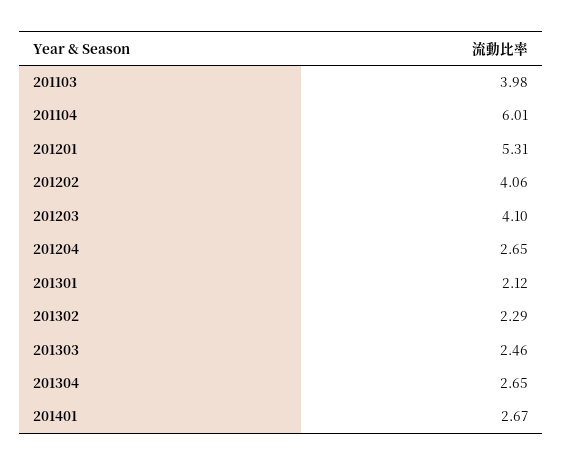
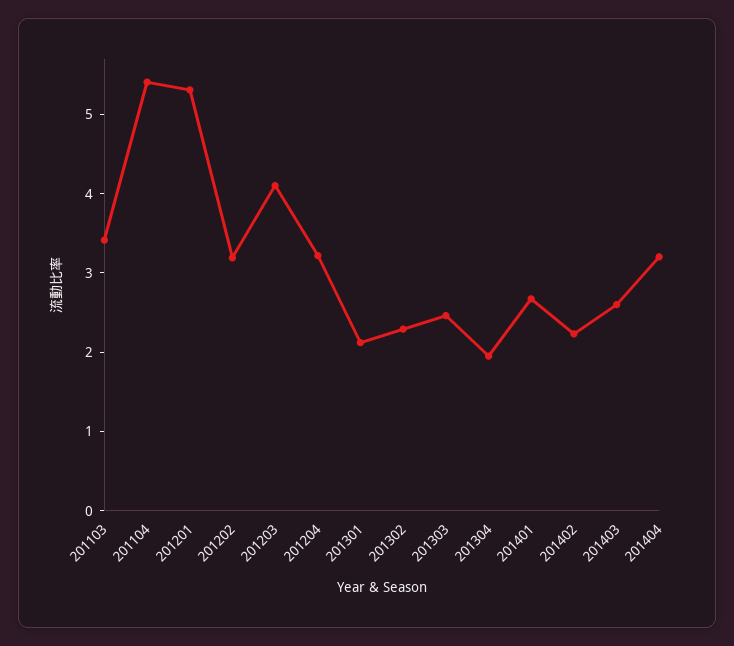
201103: 3.98 -> 3.4
201104: 6.01 -> 5.4
201202: 4.06 -> 3.2
201204: 2.65 -> 3.2
201304: 2.65 -> 2
201402: none -> 2.2
201403: none -> 2.6
201404: none -> 3.2

